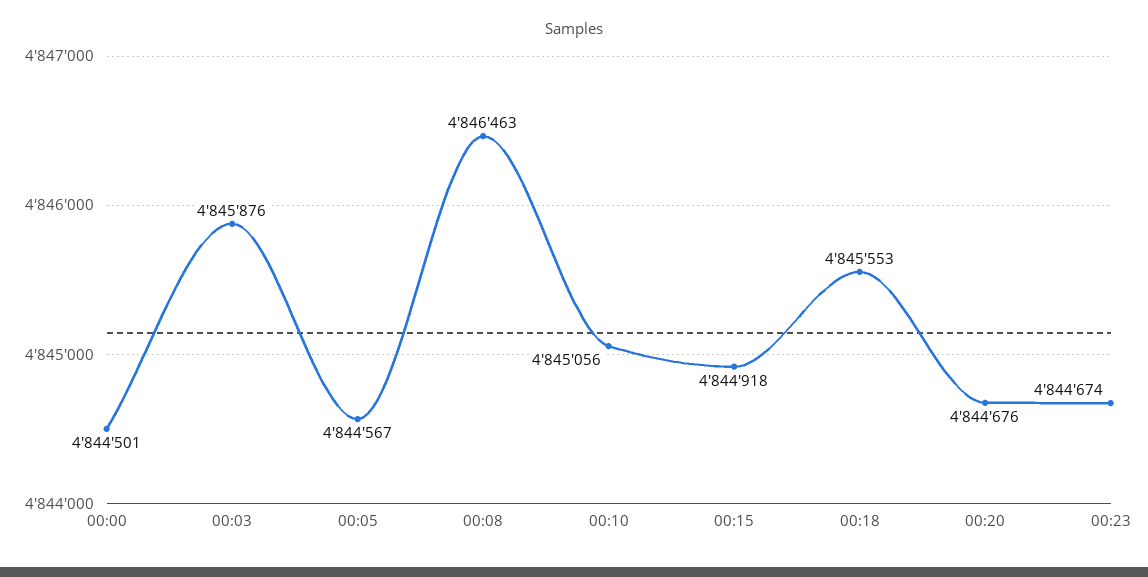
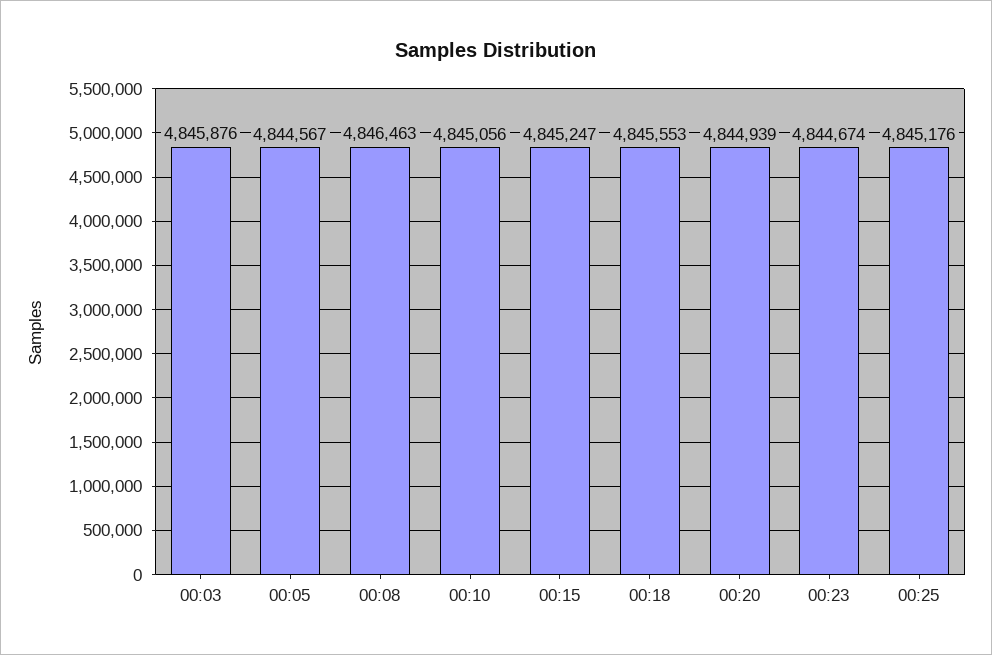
00:00: 4844501 -> none
00:15: 4844918 -> 4845247
00:20: 4844676 -> 4844939
00:25: none -> 4845176

